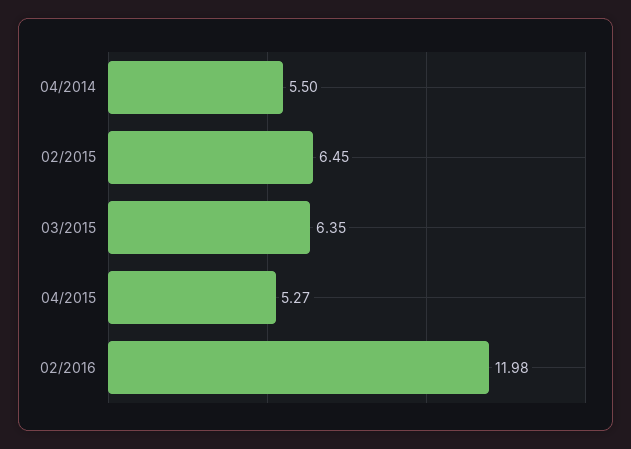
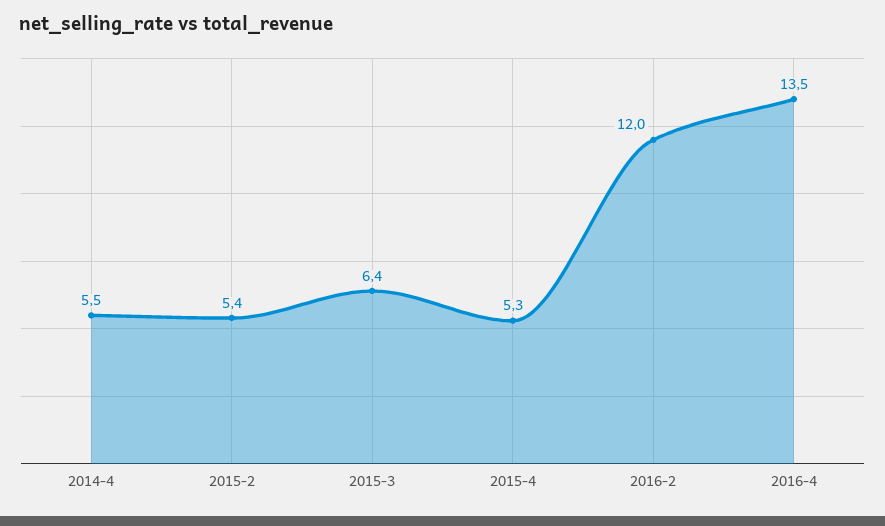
02/2015: 6.45 -> 5.4
2016-4: none -> 13.5

